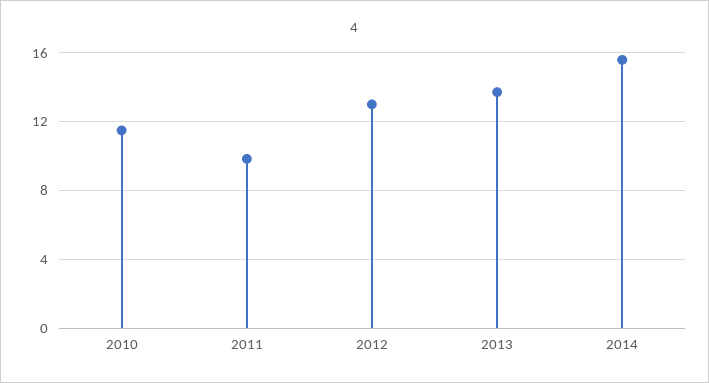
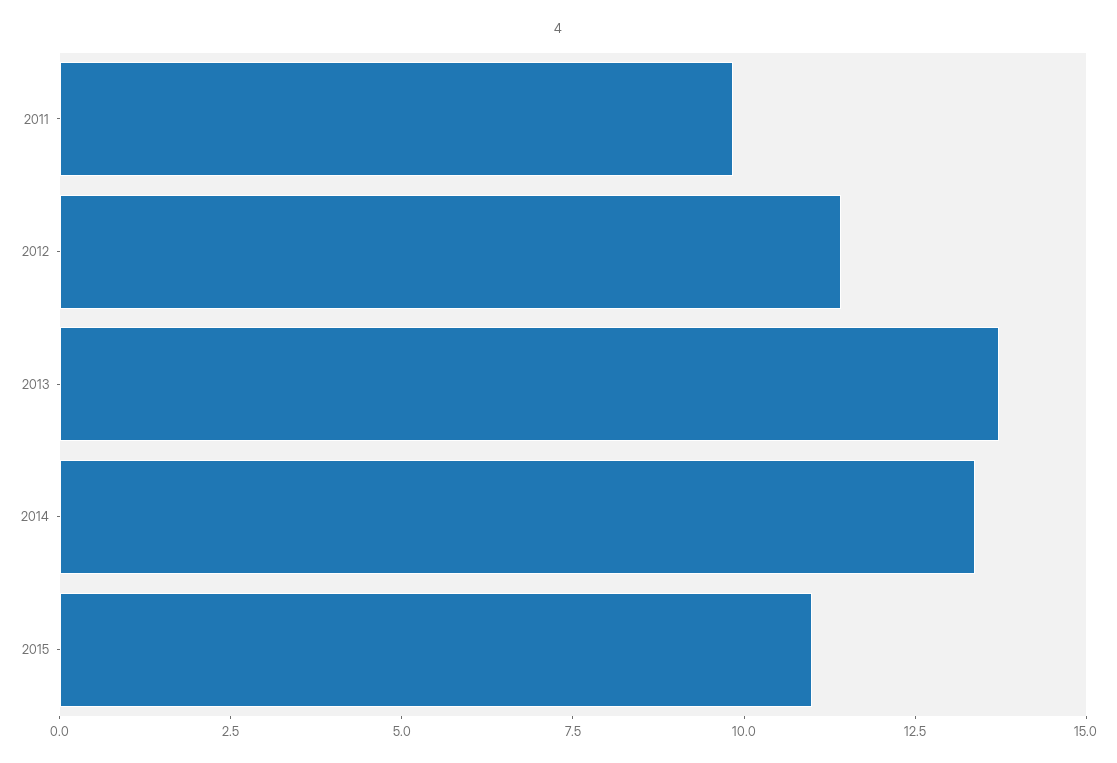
2010: 11.5 -> none
2012: 13 -> 11.5
2014: 15.5 -> 13.5
2015: none -> 11

